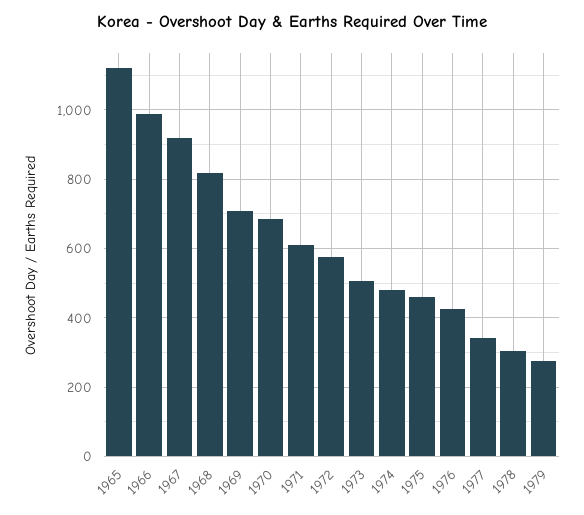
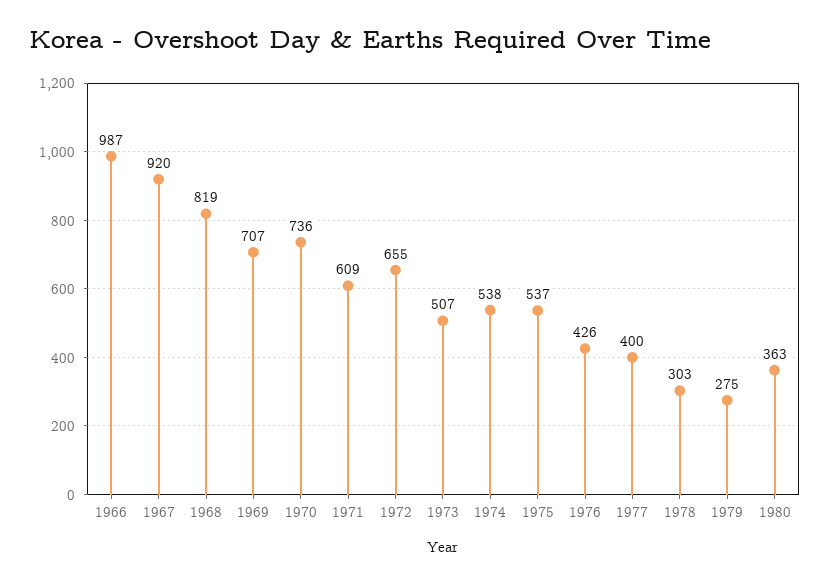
1965: 1120 -> none
1970: 680 -> 736
1972: 580 -> 655
1974: 480 -> 538
1975: 460 -> 537
1977: 340 -> 400
1980: none -> 363

